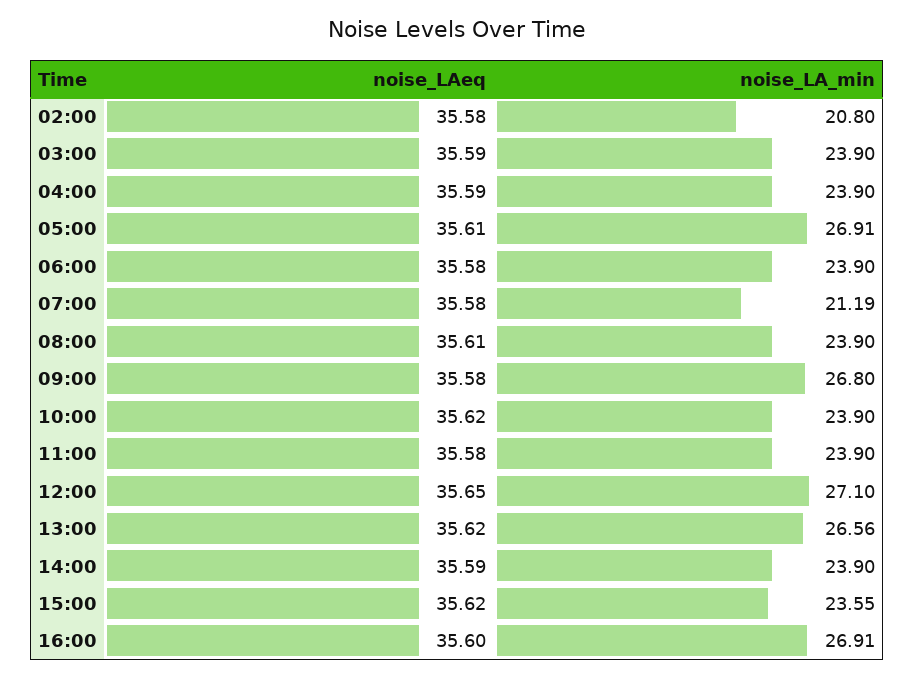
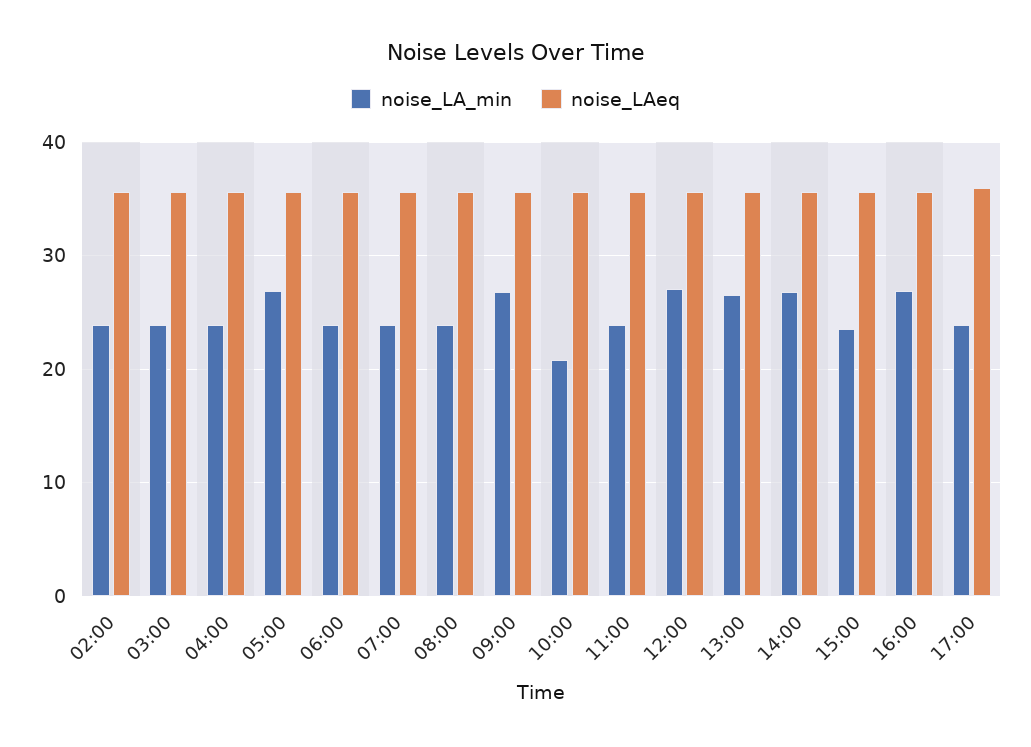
noise_LA_min, 02:00: 20.8 -> 24
noise_LA_min, 07:00: 21.19 -> 24
noise_LA_min, 10:00: 23.9 -> 21
noise_LA_min, 14:00: 23.9 -> 27
noise_LA_min, 17:00: none -> 24
noise_LAeq, 17:00: none -> 36

